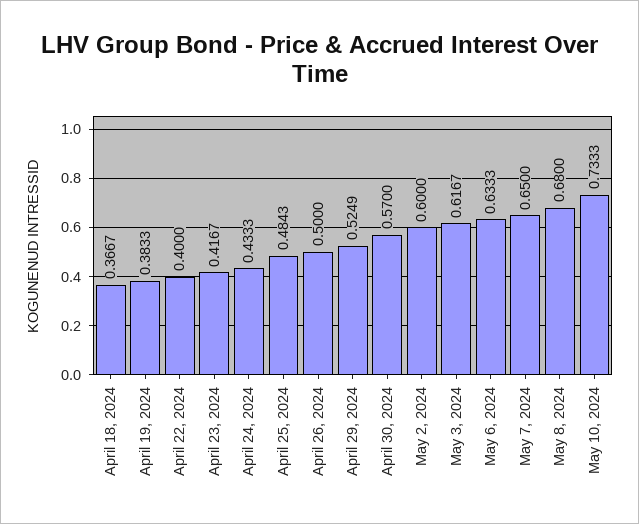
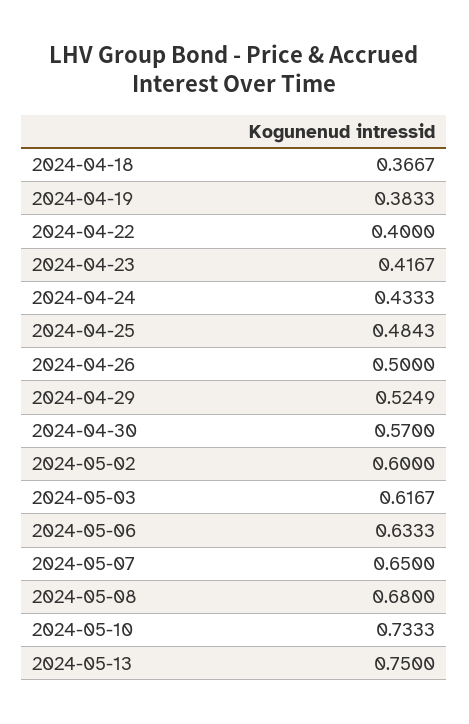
2024-05-13: none -> 0.75

